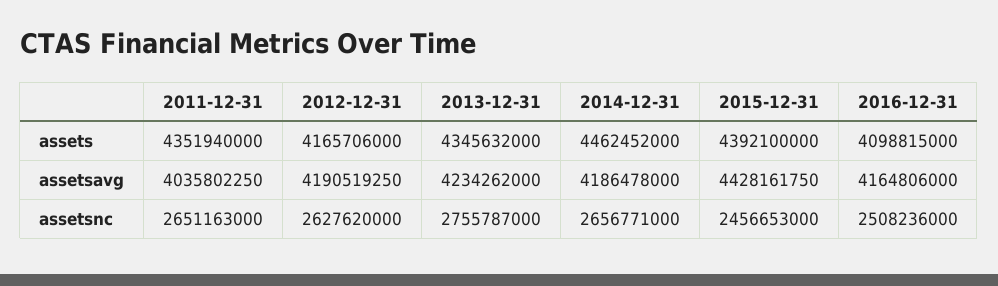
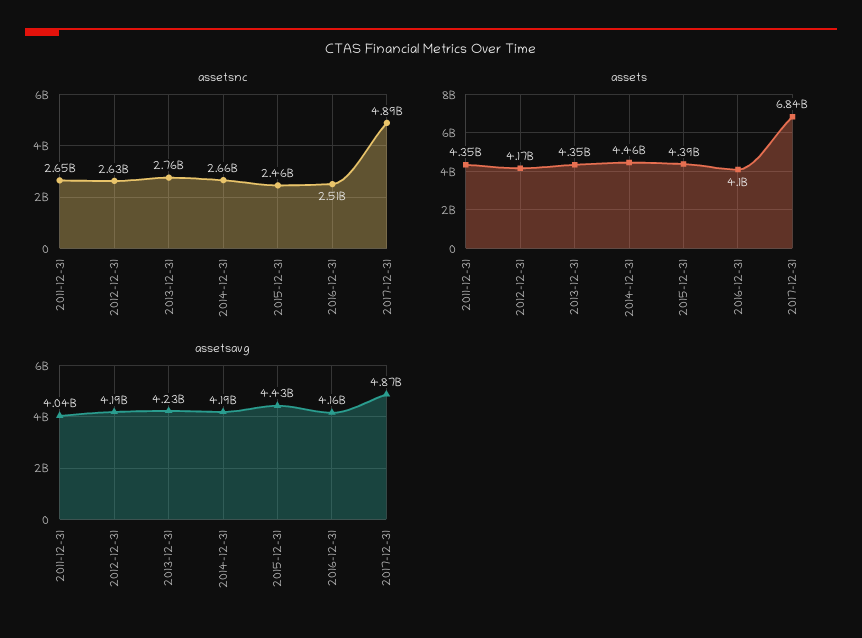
assetsnc, 2017-12-31: none -> 4890000000
assets, 2017-12-31: none -> 6840000000
assetsavg, 2017-12-31: none -> 4870000000

